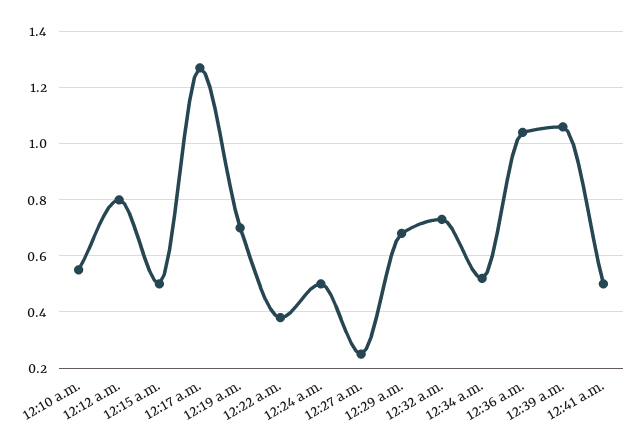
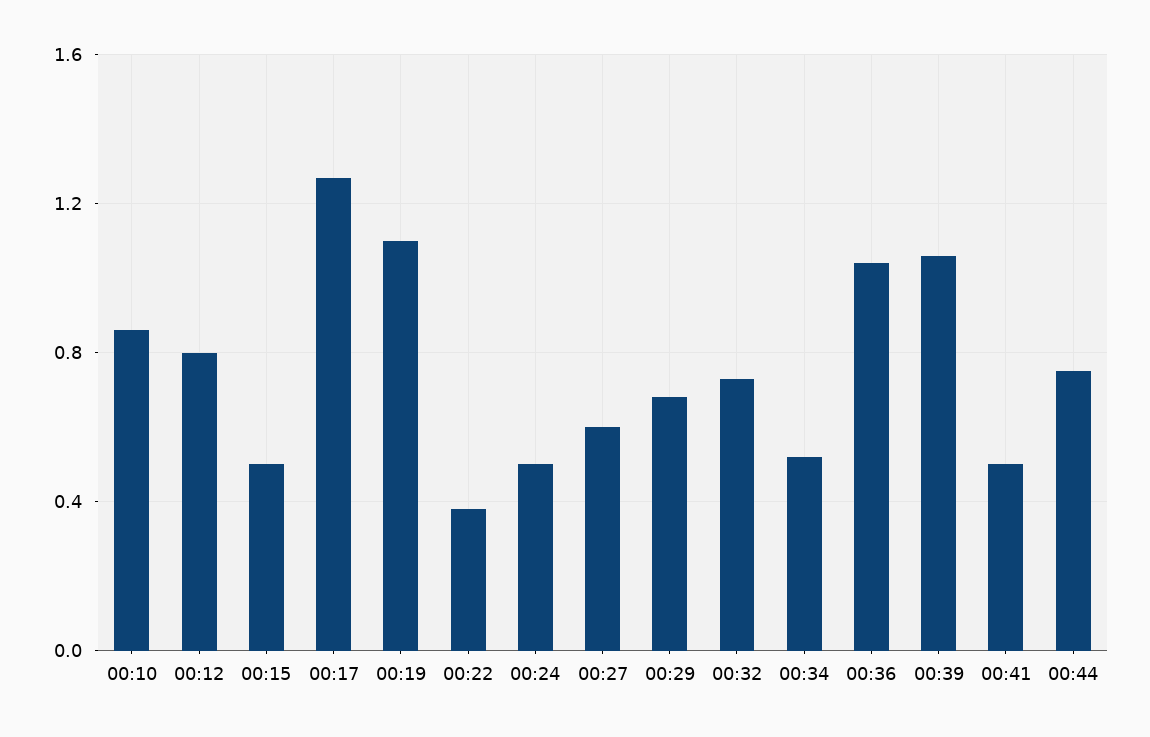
12:10 a.m.: 0.55 -> 0.85
12:19 a.m.: 0.7 -> 1.1
12:27 a.m.: 0.25 -> 0.6
00:44: none -> 0.75

